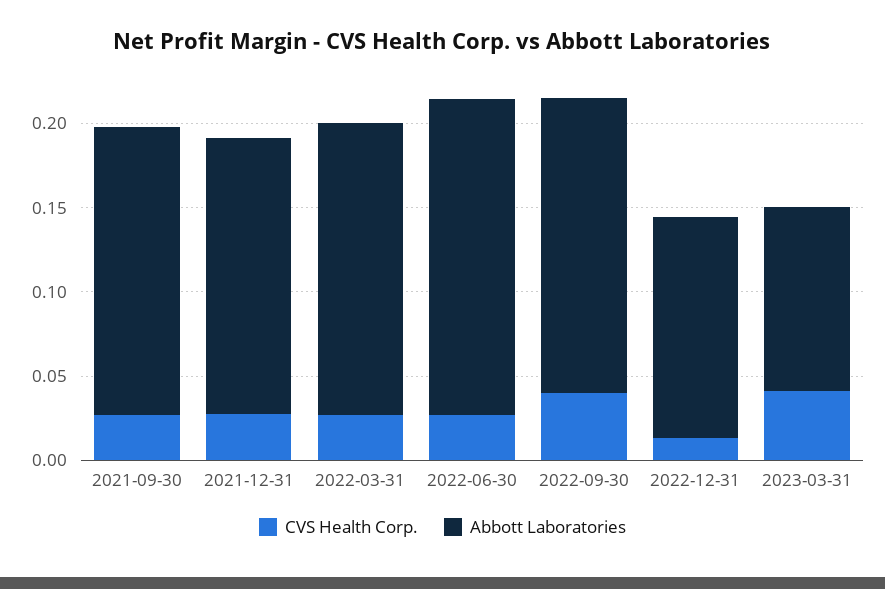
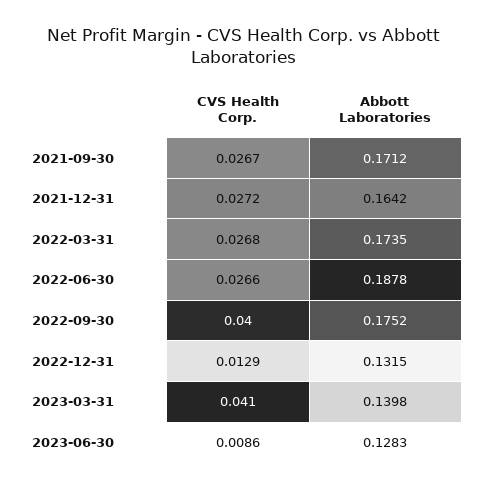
Abbott Laboratories, 2023-03-31: 0.11 -> 0.1398
CVS Health Corp., 2023-06-30: none -> 0.0086
Abbott Laboratories, 2023-06-30: none -> 0.1283

